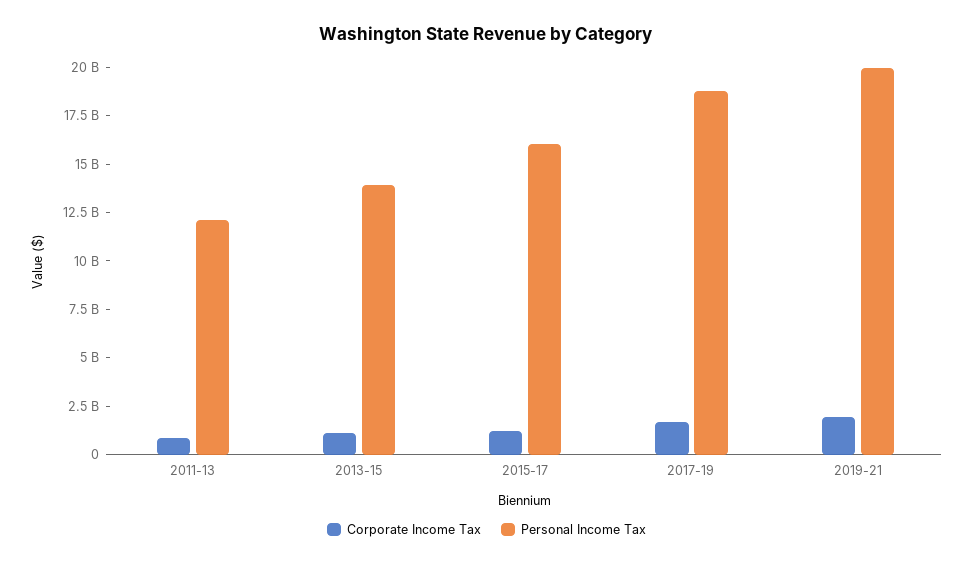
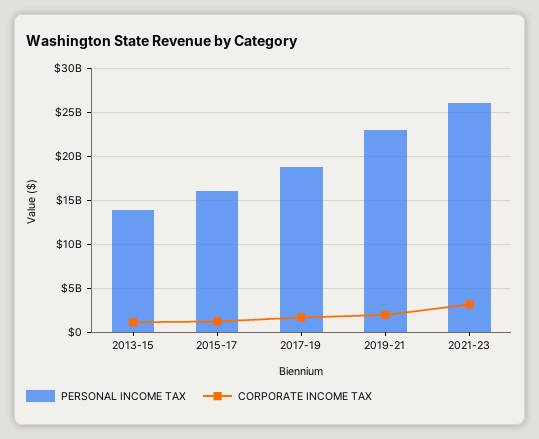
Corporate Income Tax, 2011-13: 1000000000 -> none
Personal Income Tax, 2011-13: 12000000000 -> none
Personal Income Tax, 2019-21: 20000000000 -> 23000000000
Personal Income Tax, 2021-23: none -> 26000000000
Corporate Income Tax, 2021-23: none -> 3000000000

